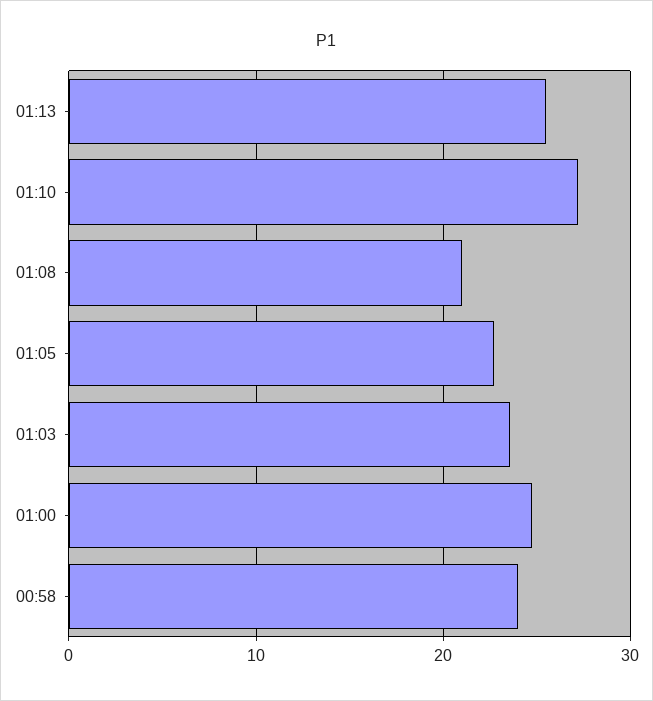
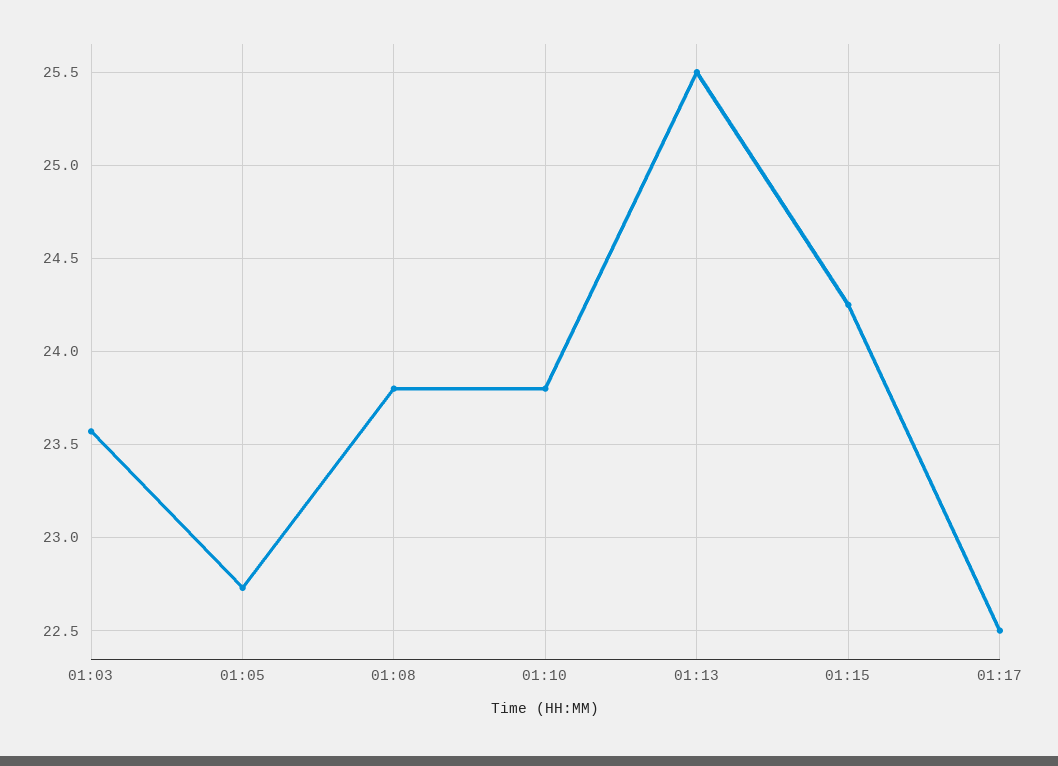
01:10: 27 -> 23.8
01:08: 21 -> 23.8
01:00: 25 -> none
00:58: 24 -> none
01:15: none -> 24.25
01:17: none -> 22.5

